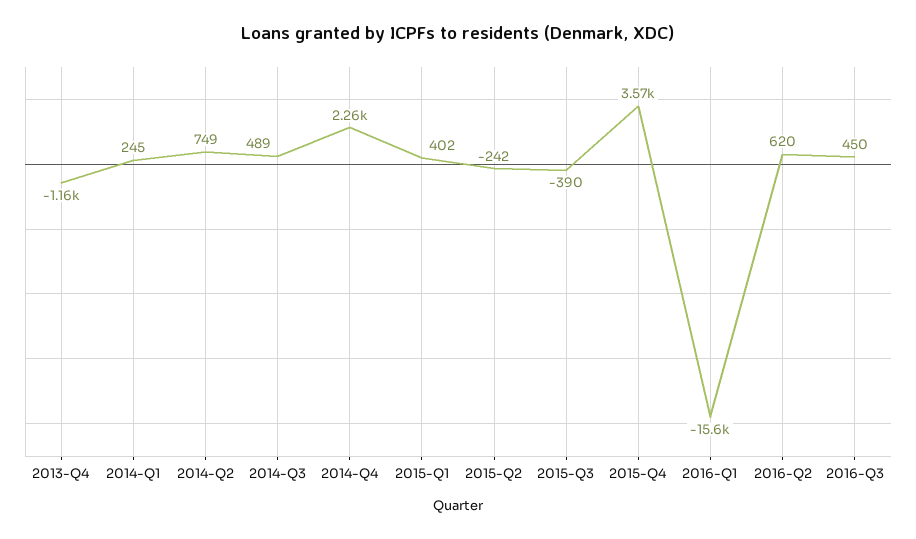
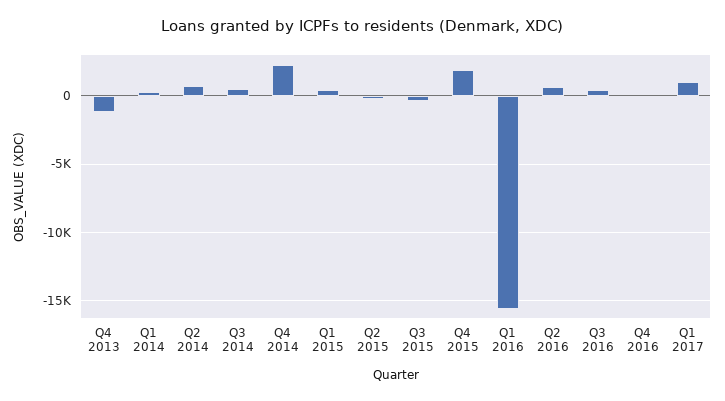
2015-Q4: 3570 -> 2000
Q4 2016: none -> 0
Q1 2017: none -> 1000

